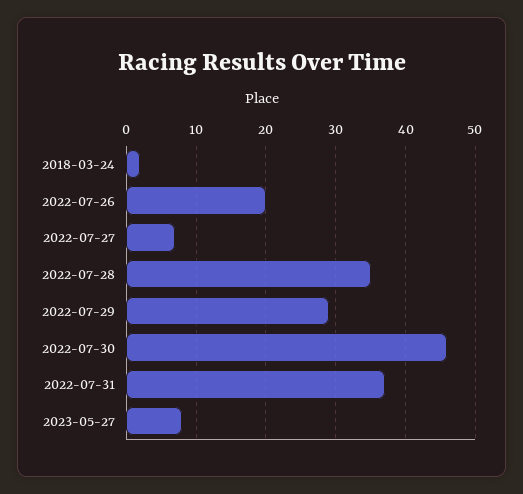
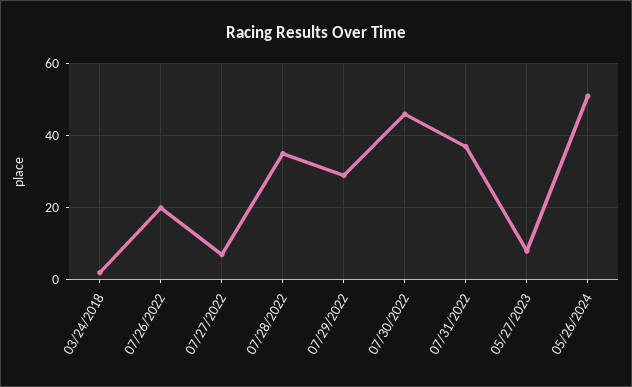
05/26/2024: none -> 50

